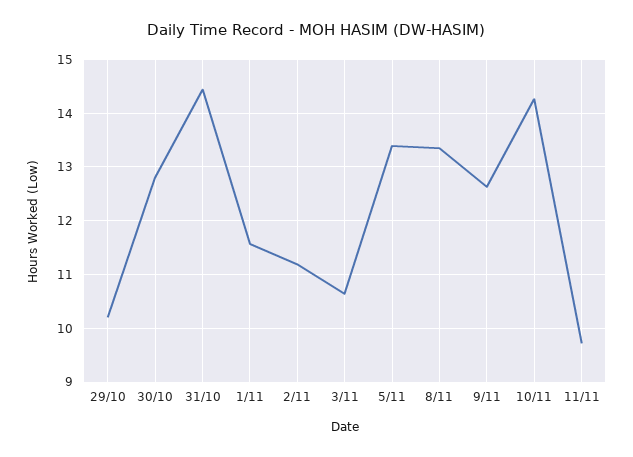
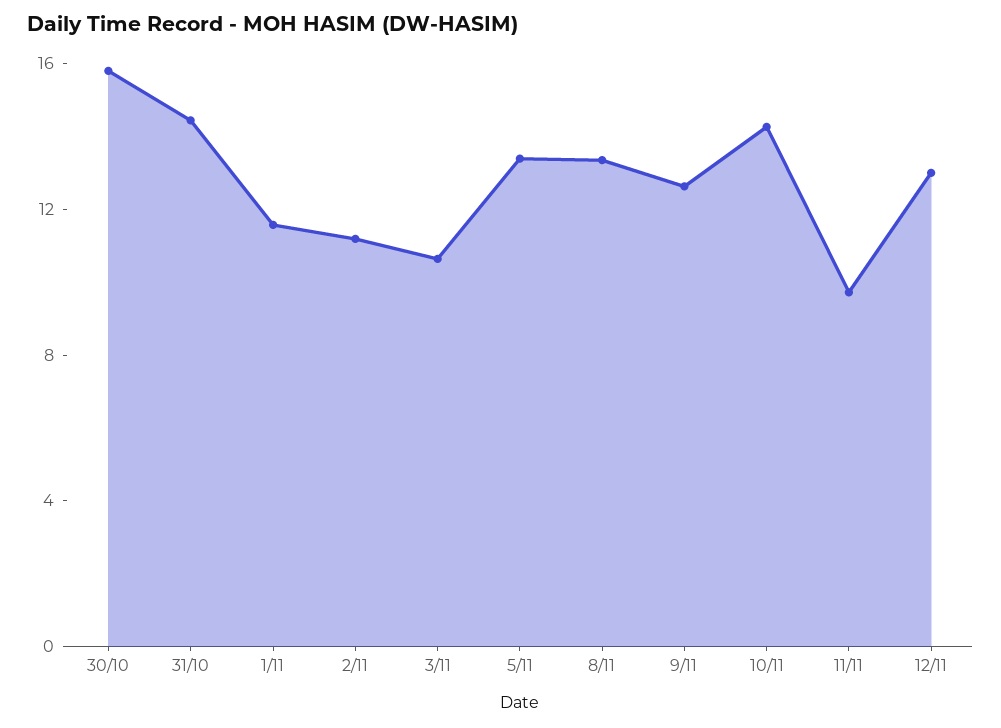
29/10: 10.2 -> none
30/10: 12.8 -> 16
12/11: none -> 13

